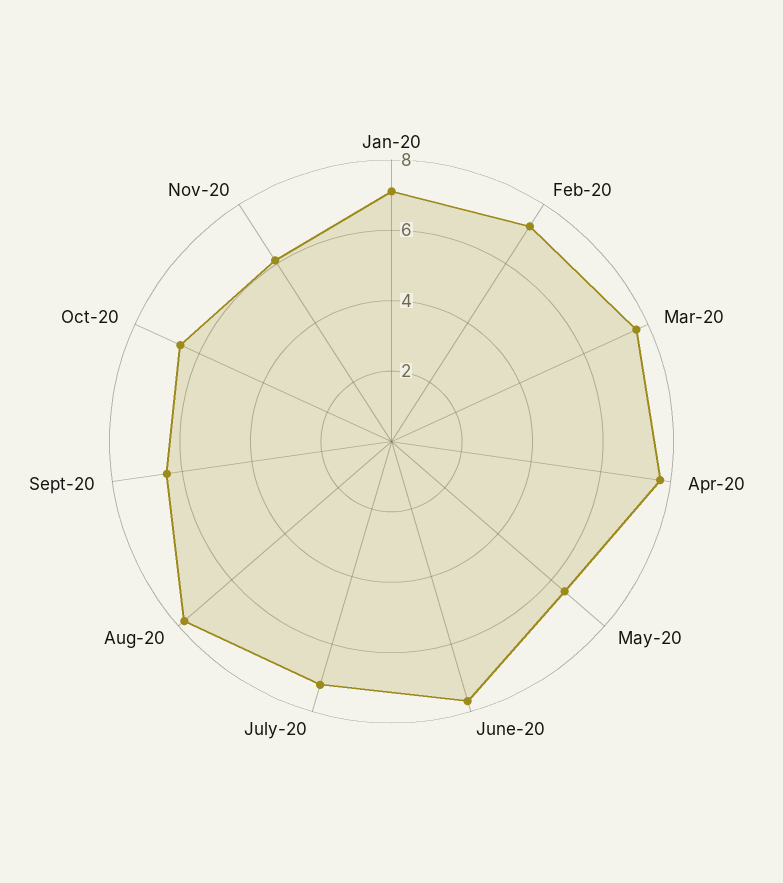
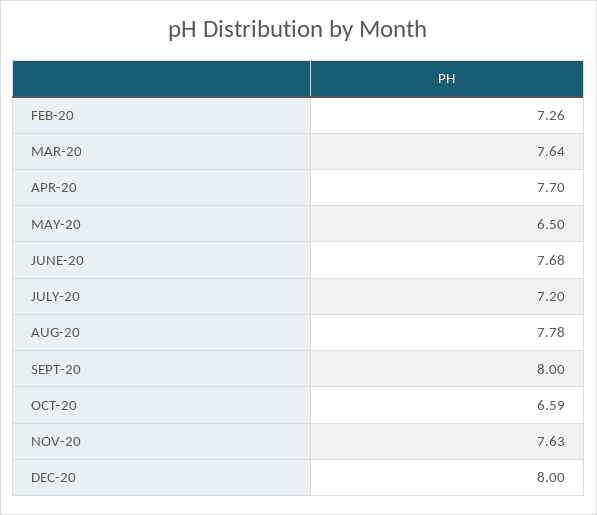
Jan-20: 7 -> none
Sept-20: 6.5 -> 8
Nov-20: 6 -> 7.63
DEC-20: none -> 8

